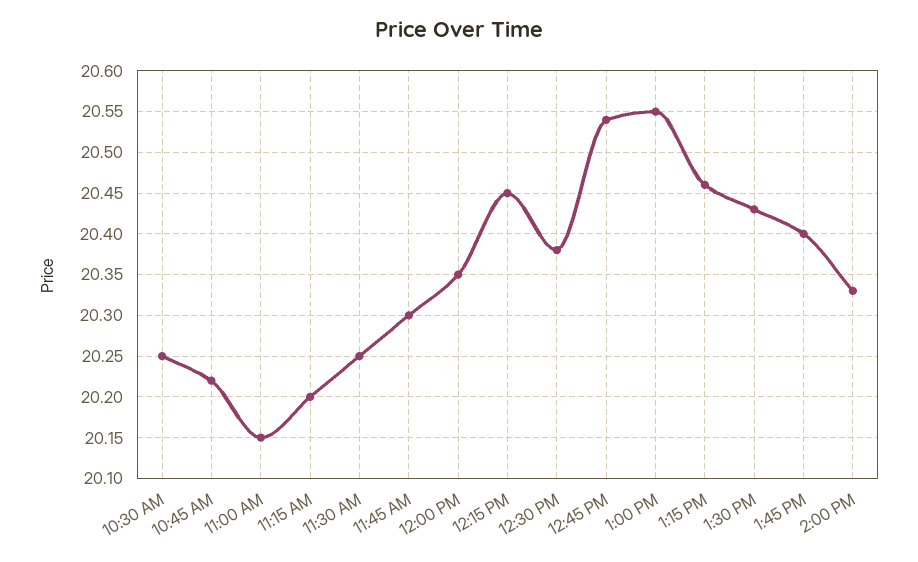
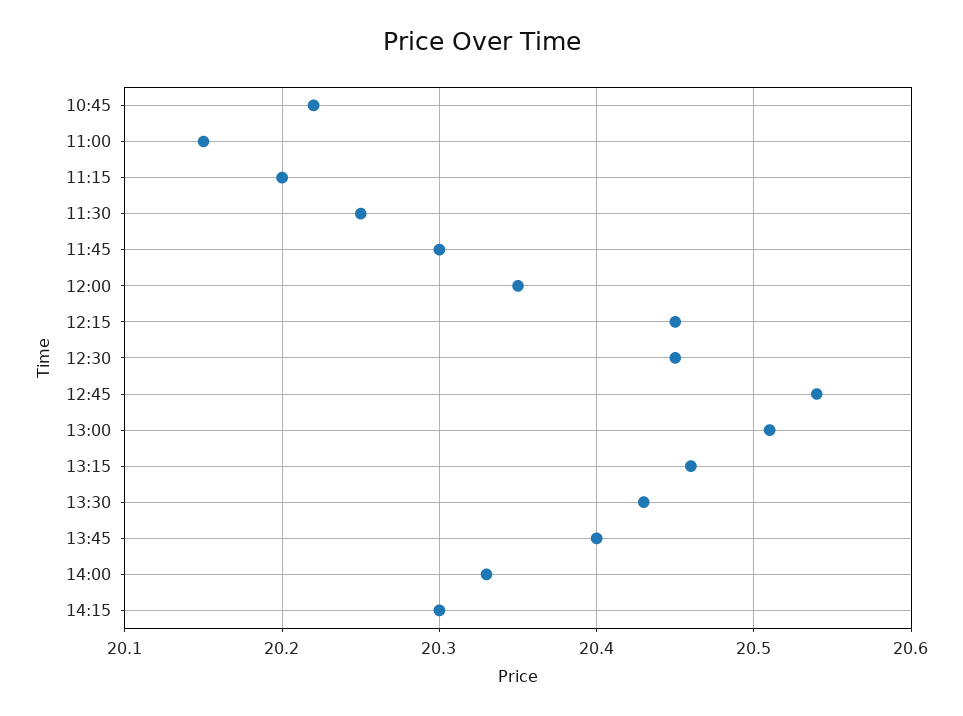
10:30 AM: 20.25 -> none
12:30 PM: 20.38 -> 20.45
1:00 PM: 20.55 -> 20.51
14:15: none -> 20.3

